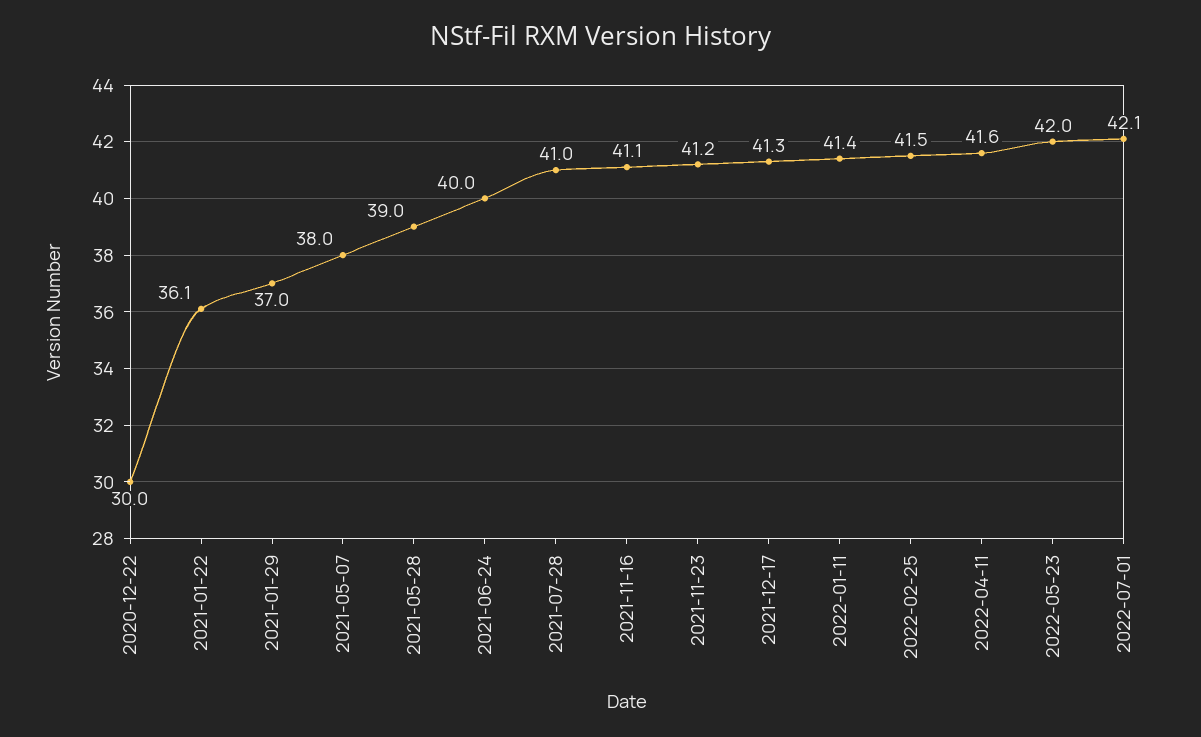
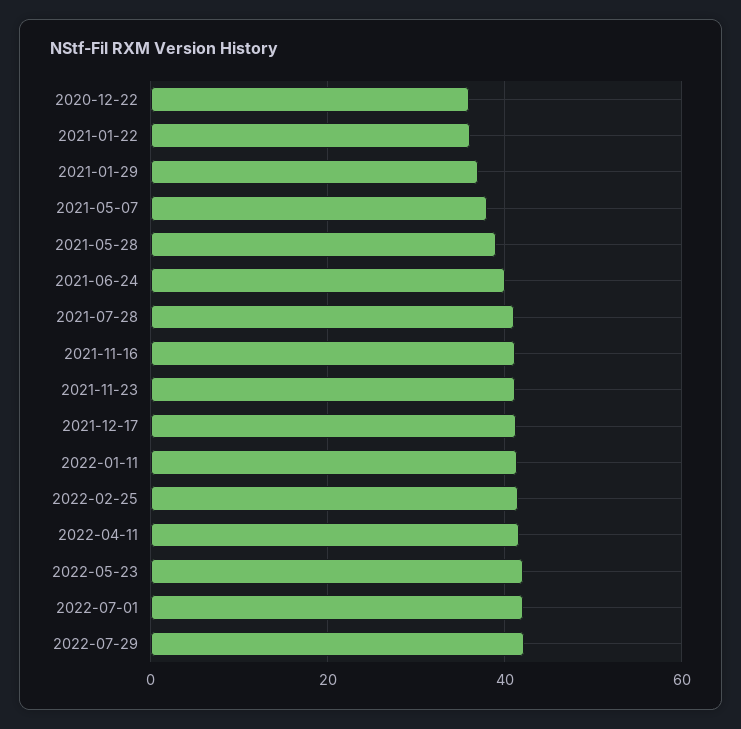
2020-12-22: 30 -> 36
2022-07-29: none -> 42

